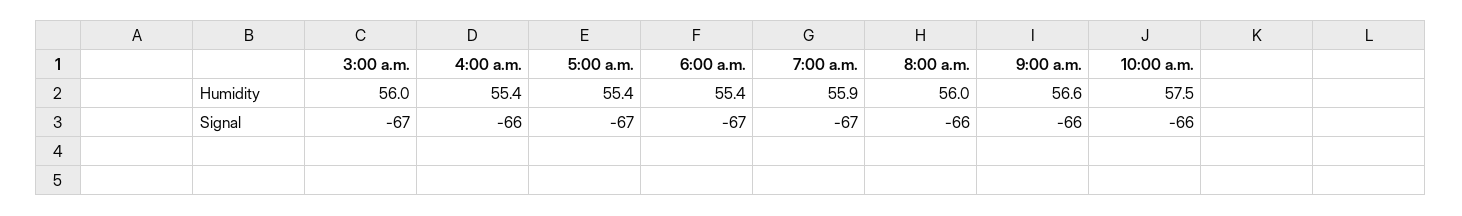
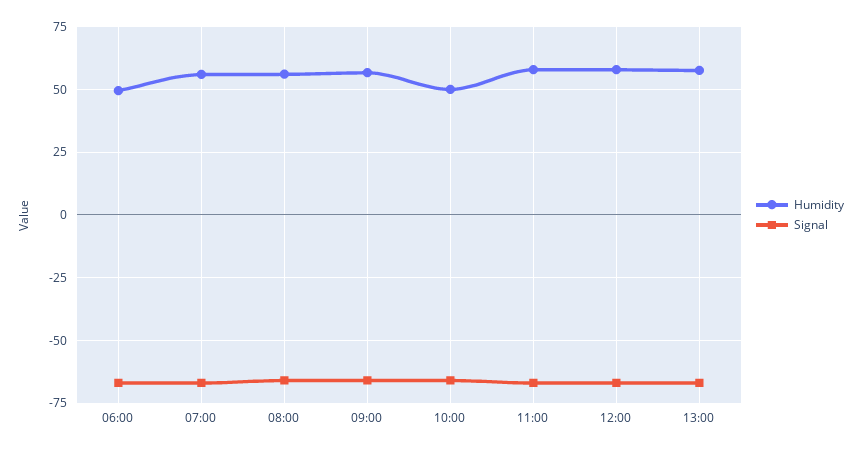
Humidity, 3:00 a.m.: 56 -> none
Humidity, 4:00 a.m.: 55.4 -> none
Humidity, 5:00 a.m.: 55.4 -> none
Humidity, 6:00 a.m.: 55.4 -> 50
Humidity, 10:00 a.m.: 57.5 -> 50
Signal, 3:00 a.m.: -67 -> none
Signal, 4:00 a.m.: -66 -> none
Signal, 5:00 a.m.: -67 -> none
Humidity, 11:00: none -> 57.5
Signal, 11:00: none -> -67.5
Humidity, 12:00: none -> 57.5
Signal, 12:00: none -> -67.5
Humidity, 13:00: none -> 57.5
Signal, 13:00: none -> -67.5

